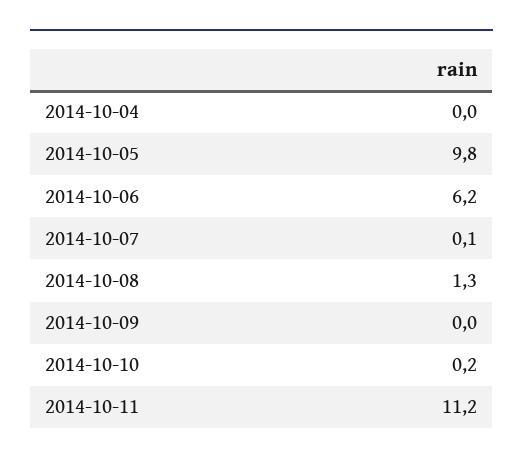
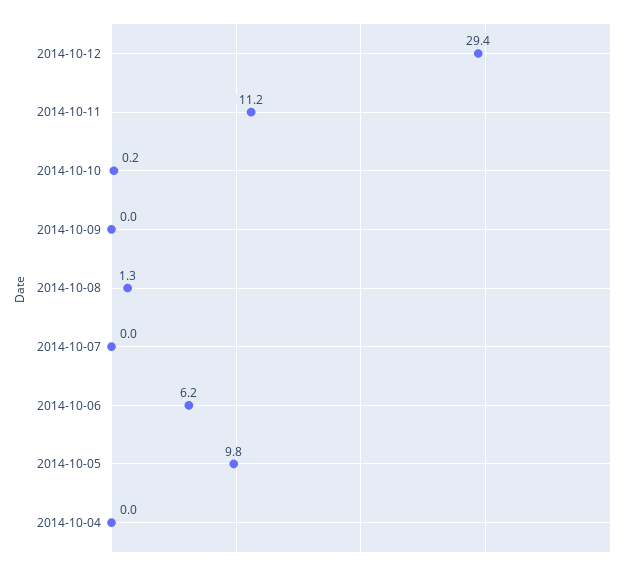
2014-10-07: 0.1 -> 0
2014-10-12: none -> 29.4

